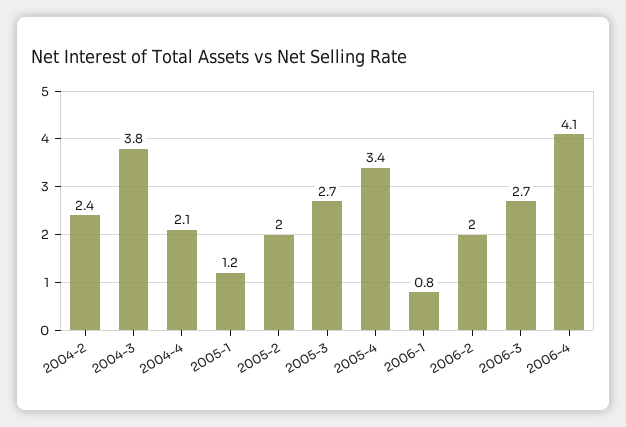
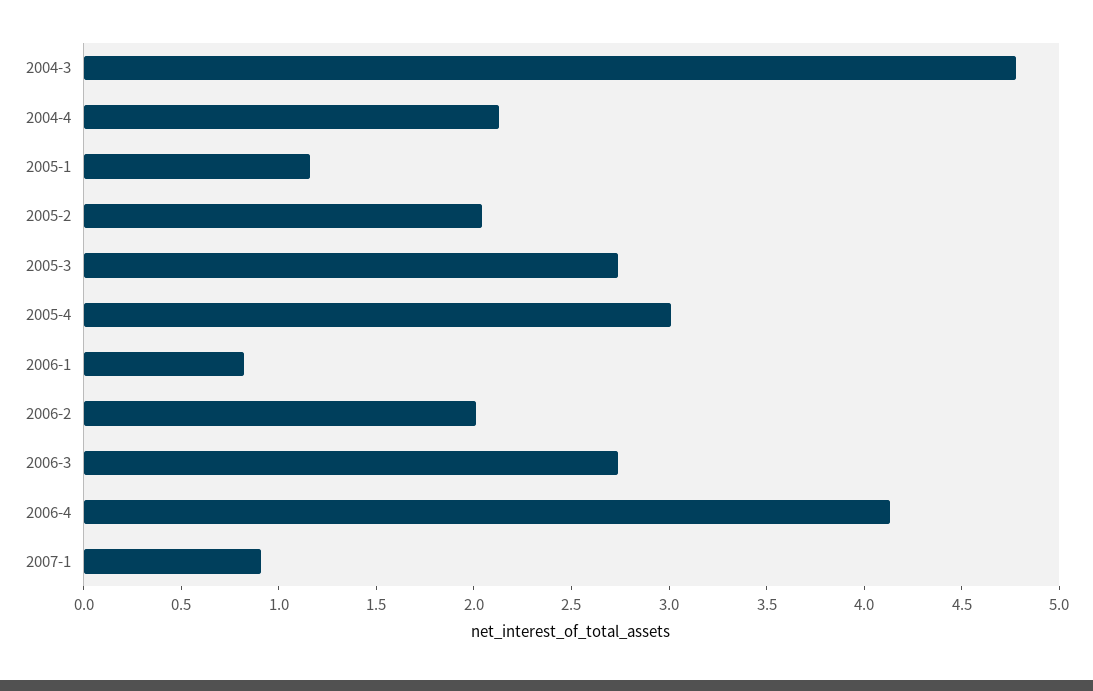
2004-2: 2.4 -> none
2004-3: 3.8 -> 4.8
2005-4: 3.4 -> 3
2007-1: none -> 0.9

